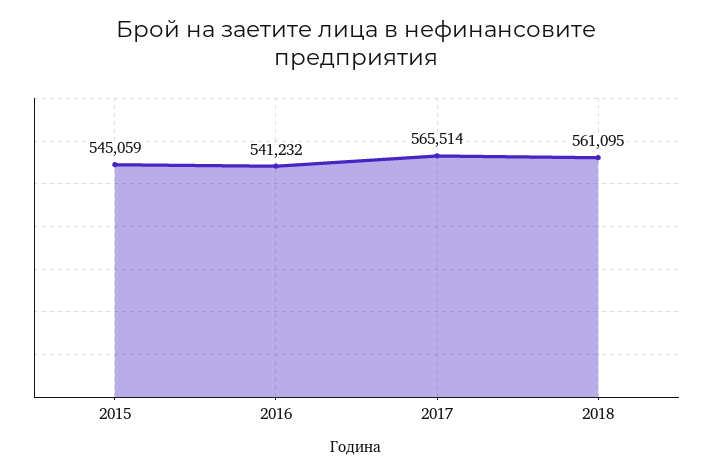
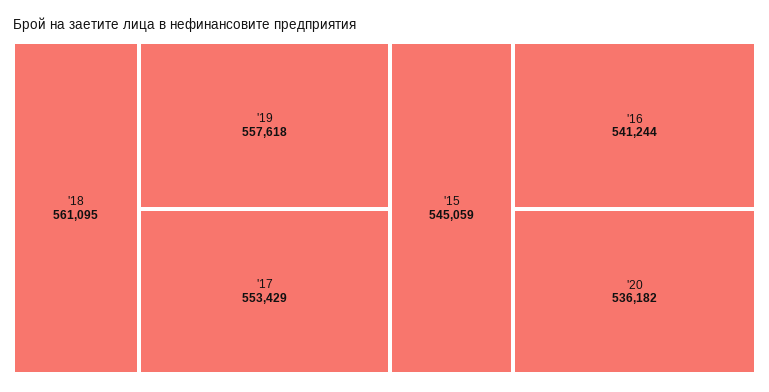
2016: 541232 -> 541244
2017: 565514 -> 553429
'19: none -> 557618
'20: none -> 536182

